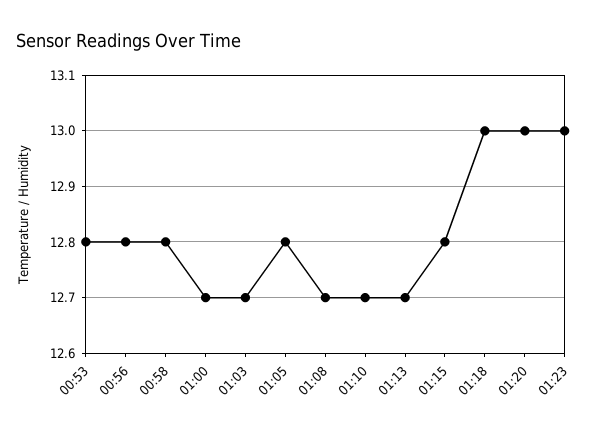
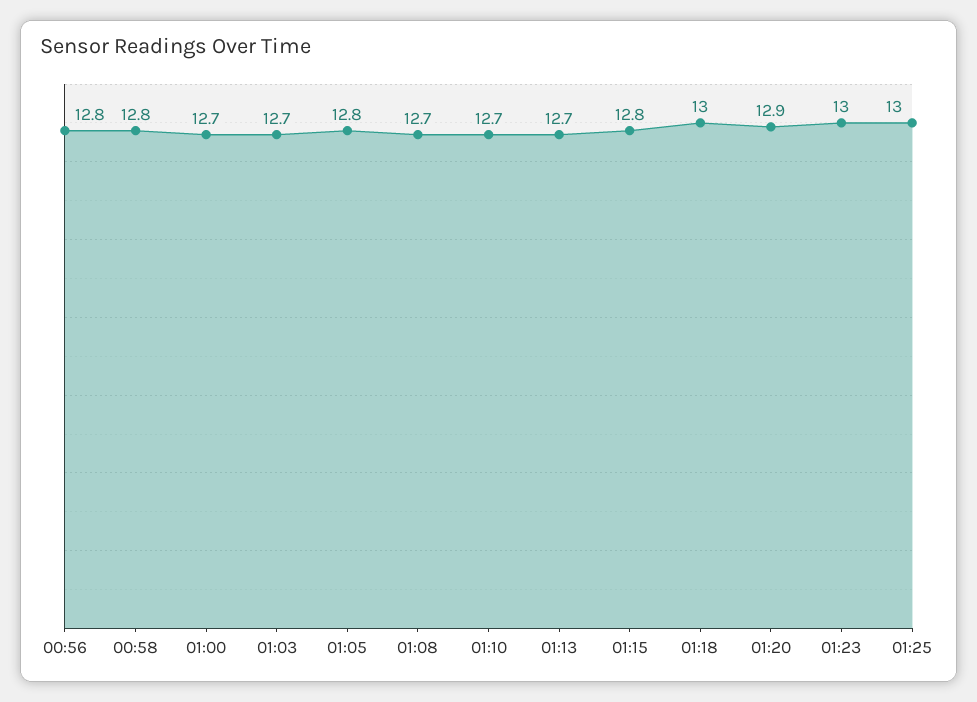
00:53: 12.8 -> none
01:20: 13 -> 12.9
01:25: none -> 13

